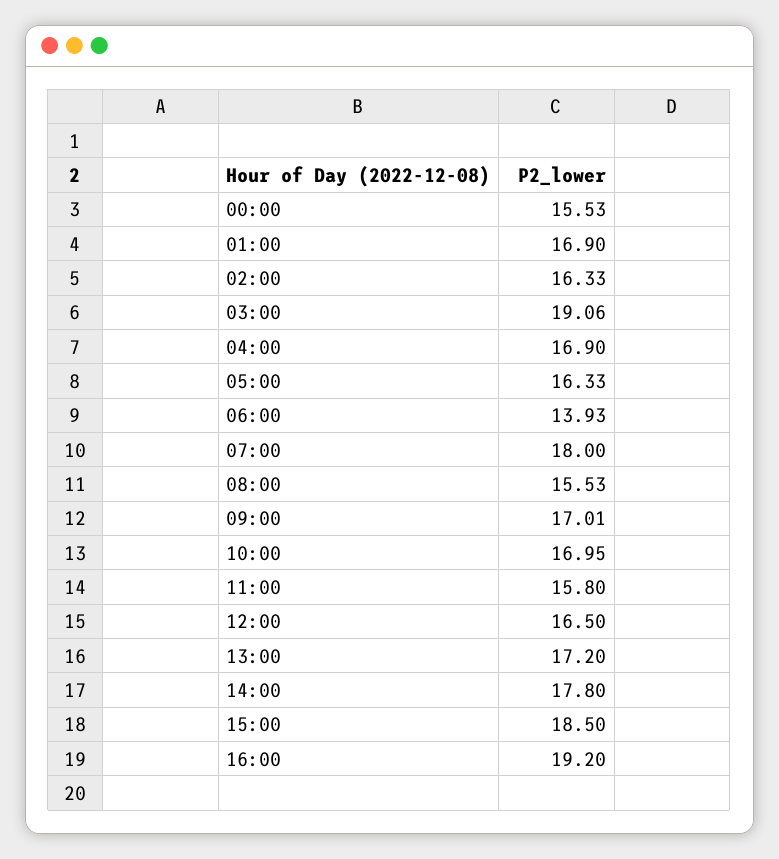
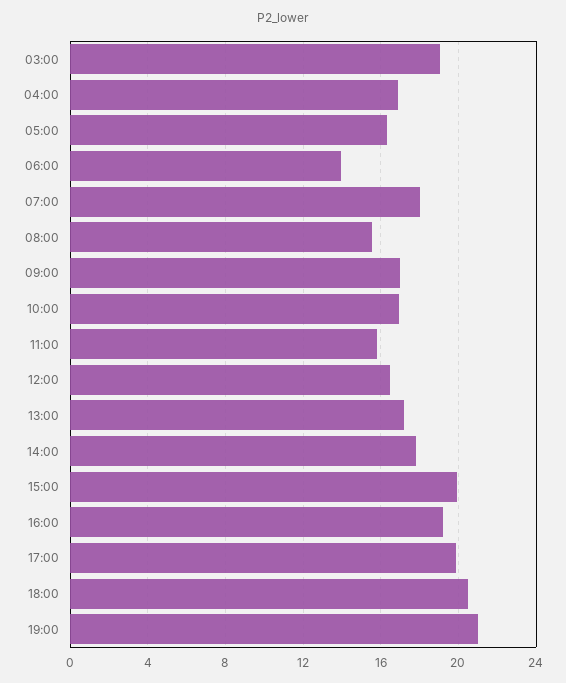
00:00: 15.53 -> none
01:00: 16.9 -> none
02:00: 16.33 -> none
15:00: 18.5 -> 20
17:00: none -> 20
18:00: none -> 20.5
19:00: none -> 21

